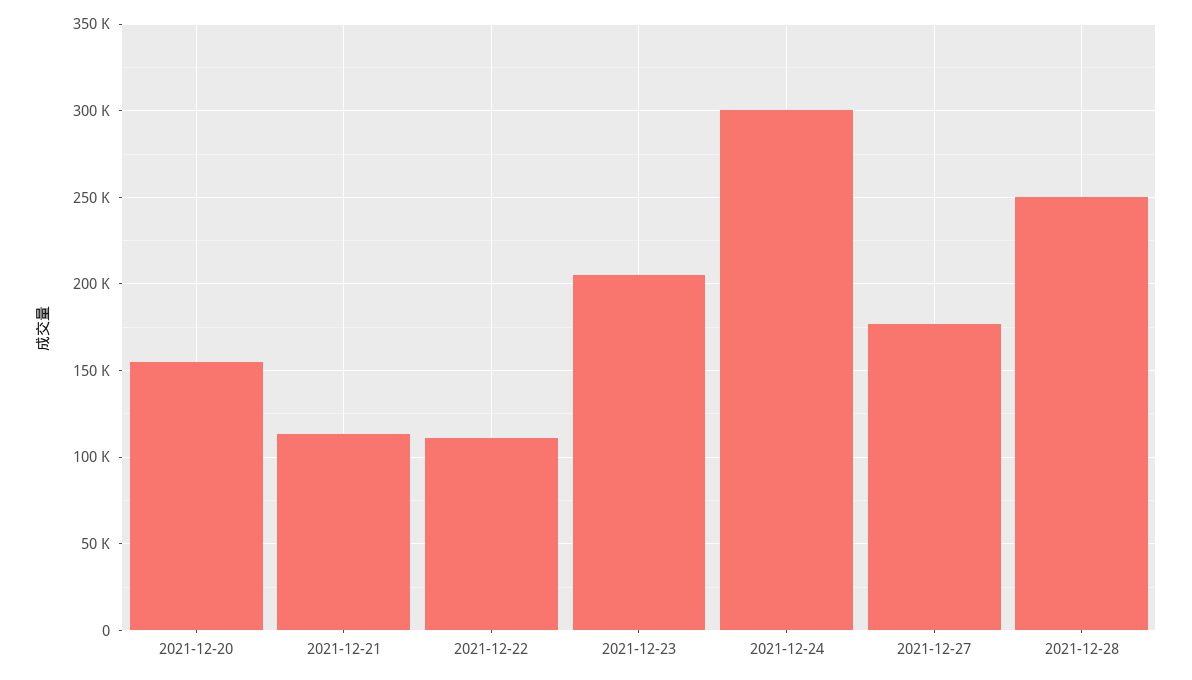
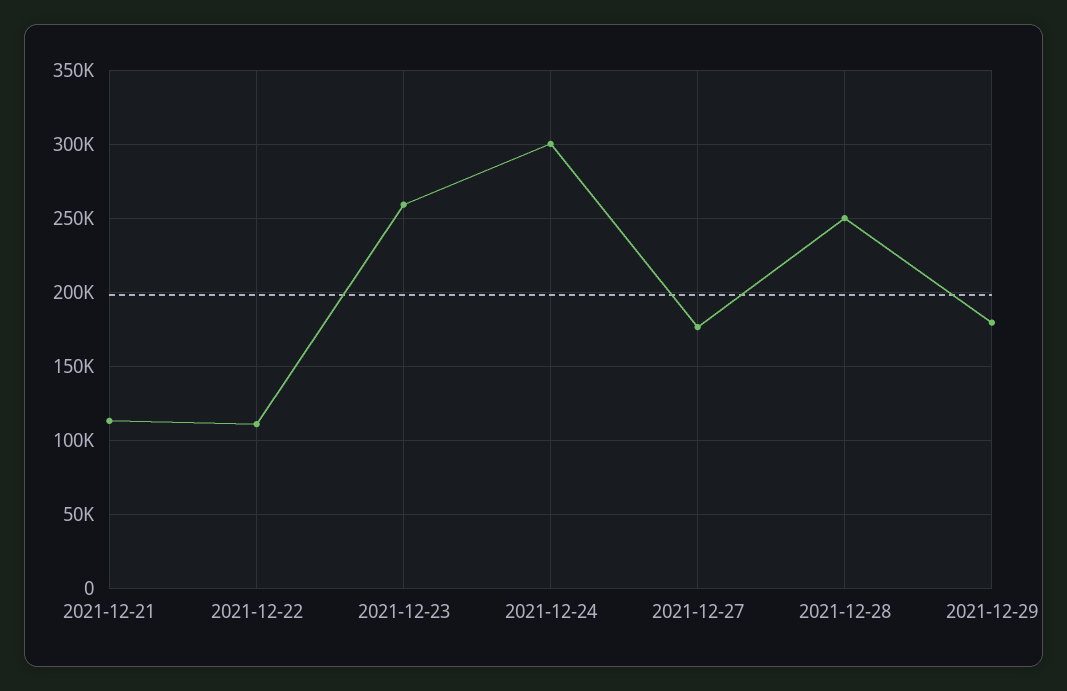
2021-12-20: 155000 -> none
2021-12-23: 205000 -> 260000
2021-12-29: none -> 180000

